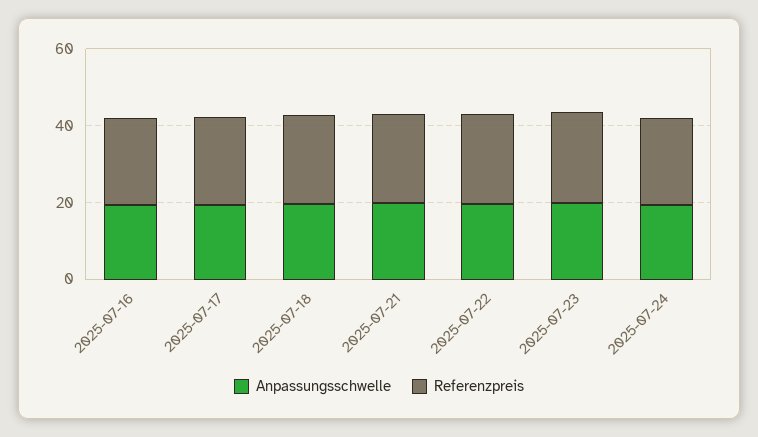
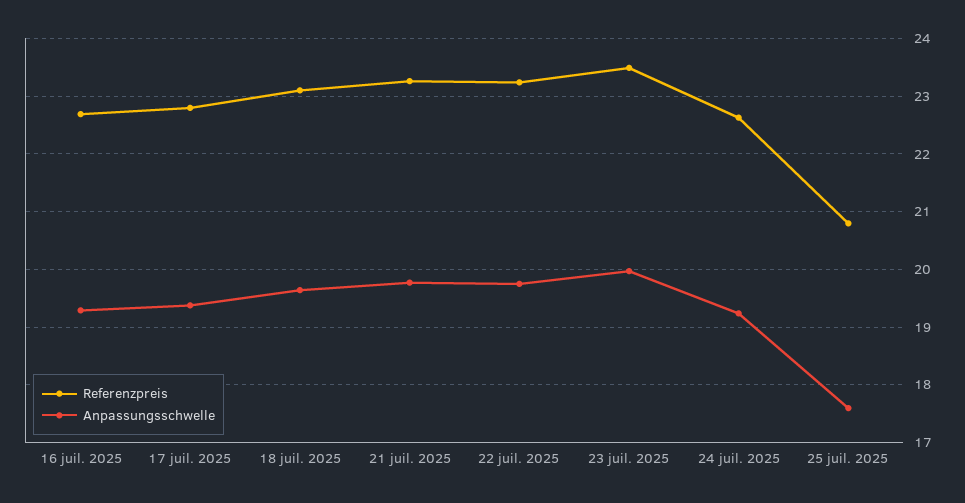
Referenzpreis, 25 juil. 2025: none -> 20.8
Anpassungsschwelle, 25 juil. 2025: none -> 17.6

